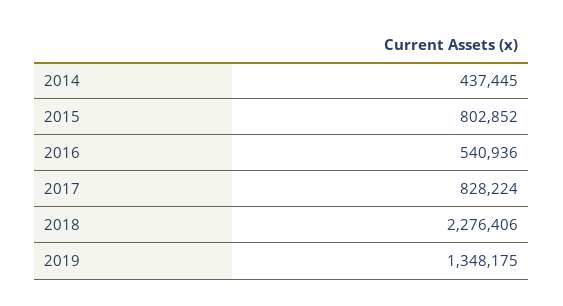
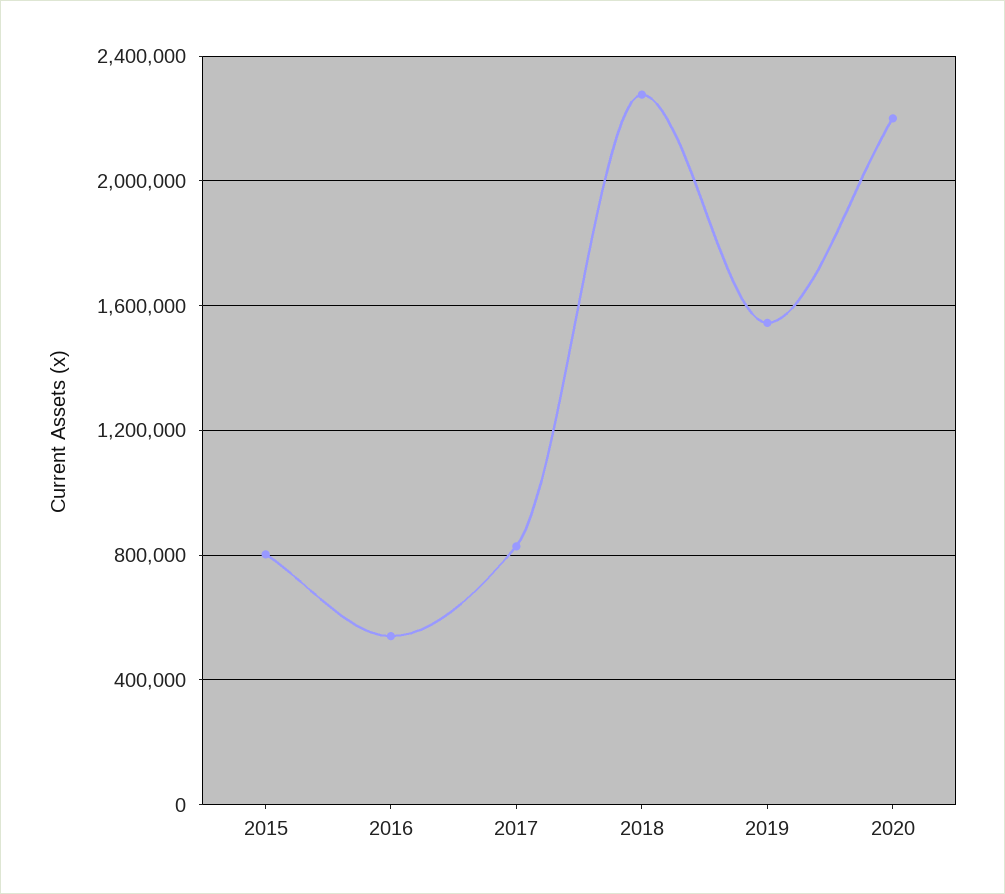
2014: 437445 -> none
2019: 1348175 -> 1550000
2020: none -> 2200000

